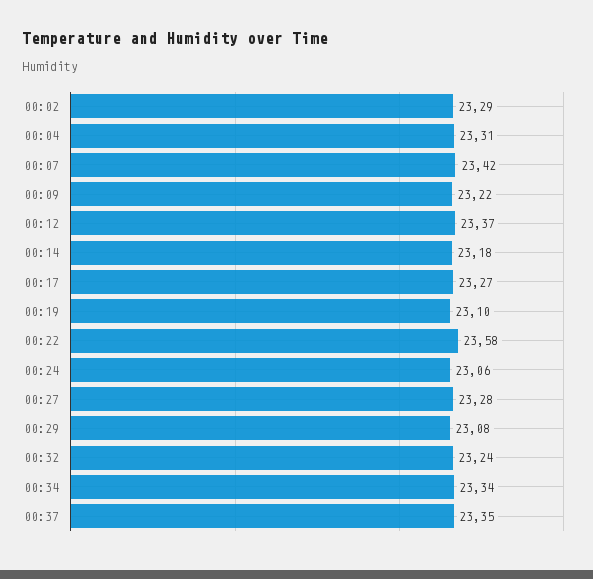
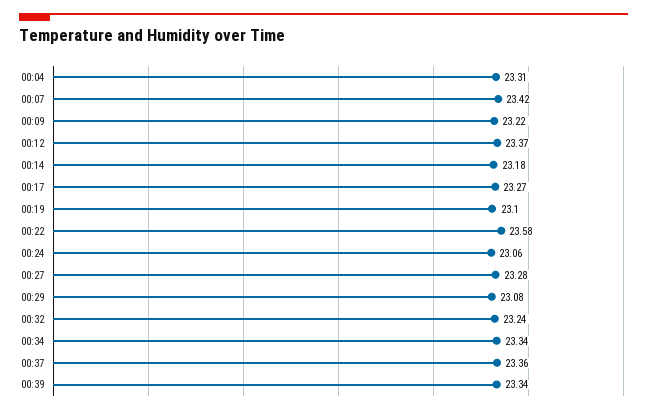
00:02: 23.29 -> none
00:37: 23.35 -> 23.36
00:39: none -> 23.34

